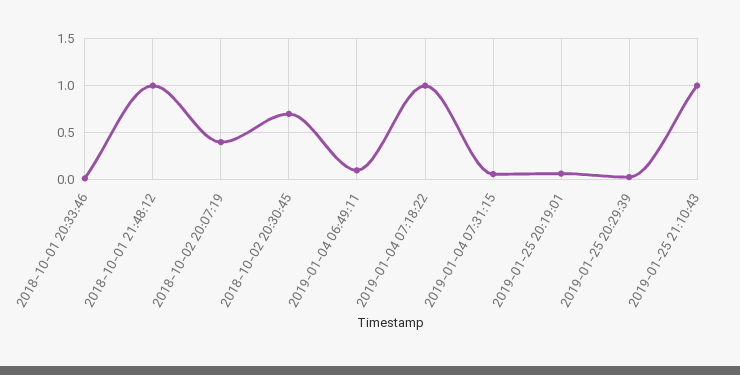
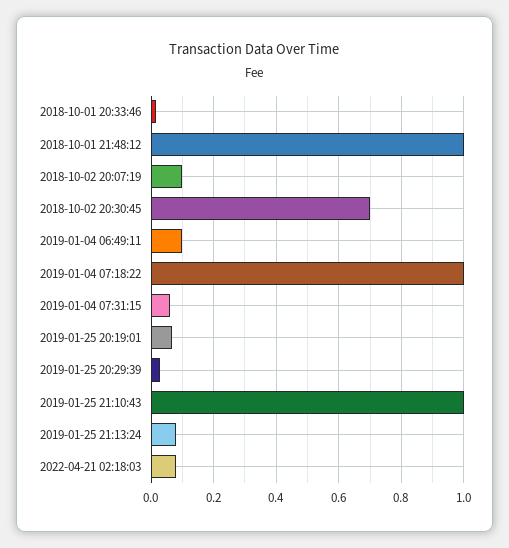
2018-10-02 20:07:19: 0.4 -> 0.1
2019-01-25 21:13:24: none -> 0.08
2022-04-21 02:18:03: none -> 0.08

